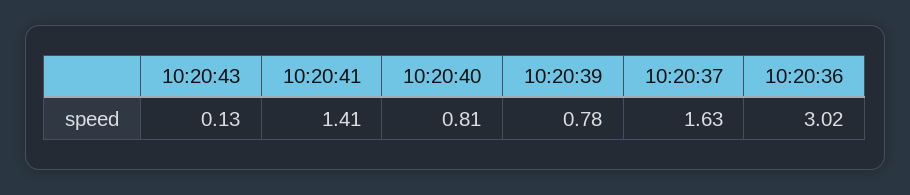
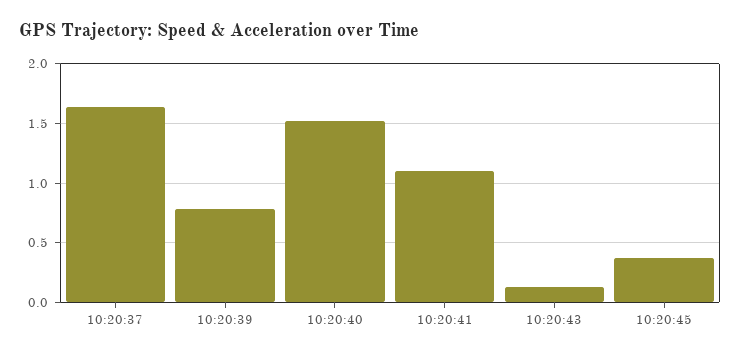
10:20:41: 1.41 -> 1.1
10:20:40: 0.81 -> 1.5
10:20:36: 3.02 -> none
10:20:45: none -> 0.4

